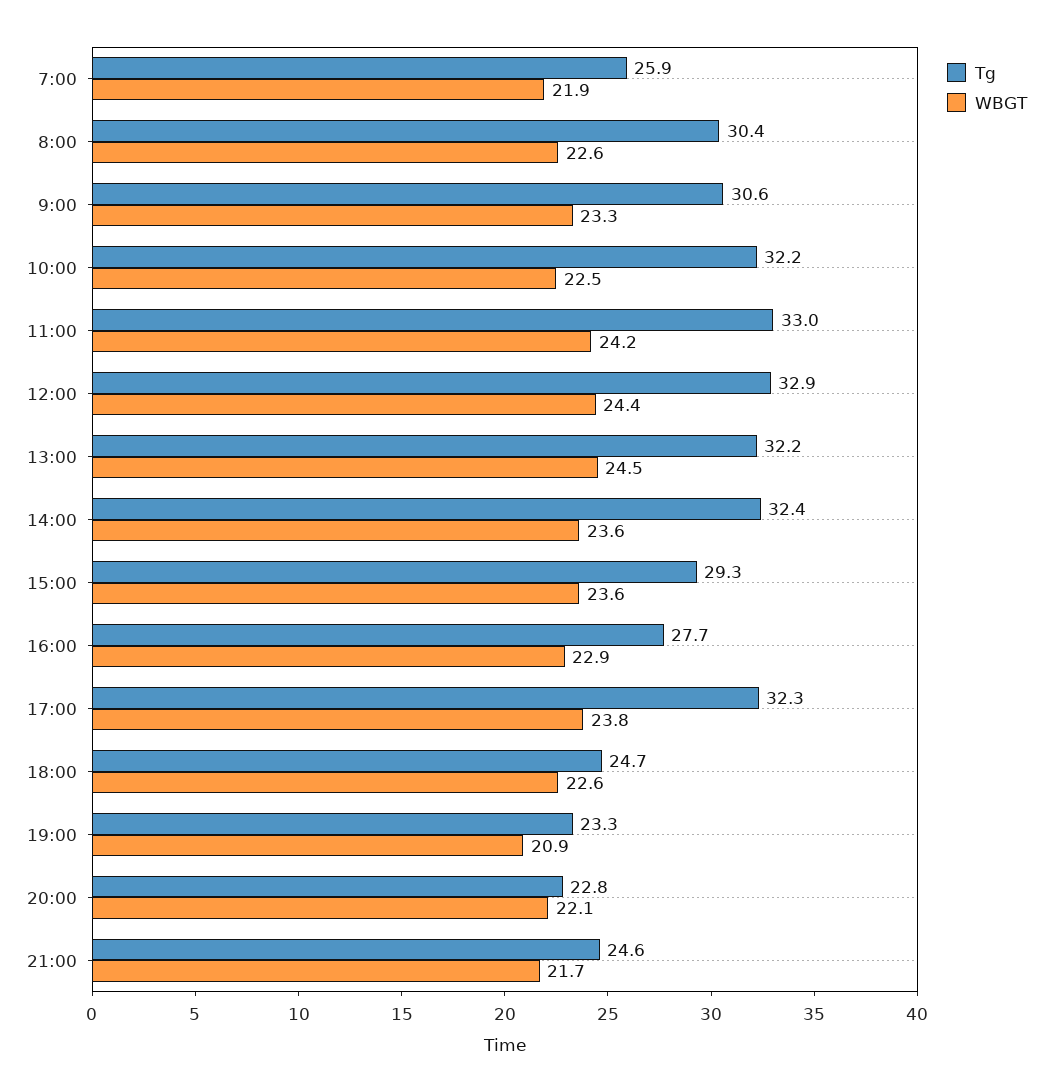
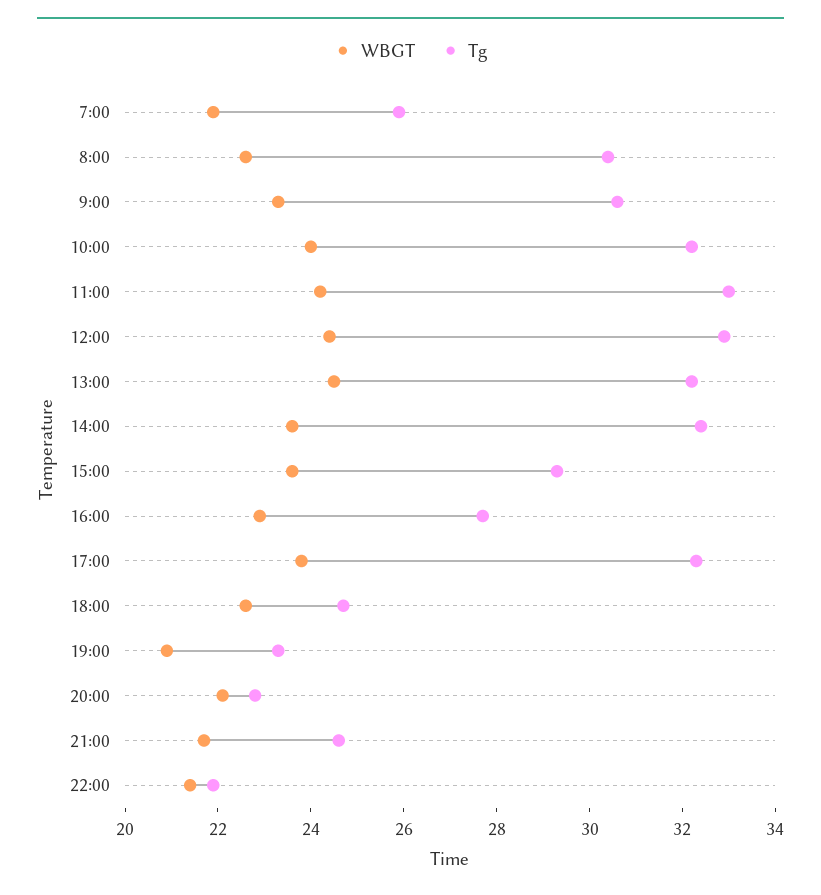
WBGT, 10:00: 22.5 -> 24
WBGT, 22:00: none -> 21.5
Tg, 22:00: none -> 22

